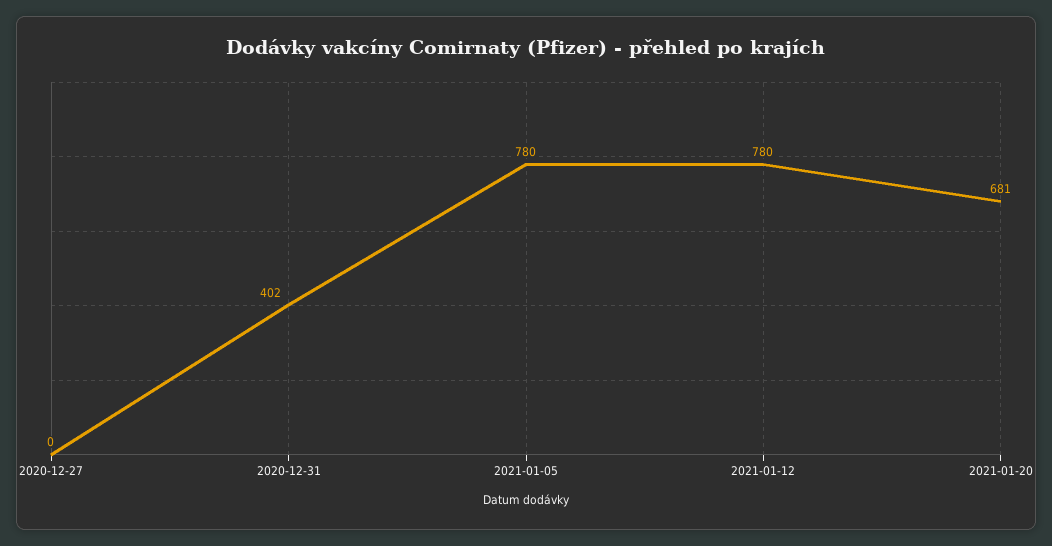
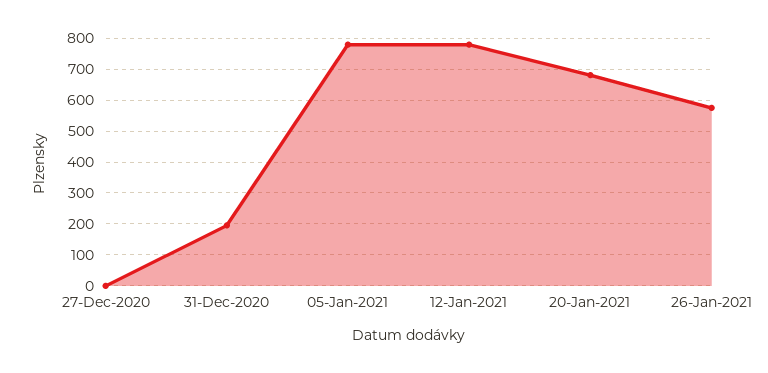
2020-12-31: 402 -> 200
26-Jan-2021: none -> 580

